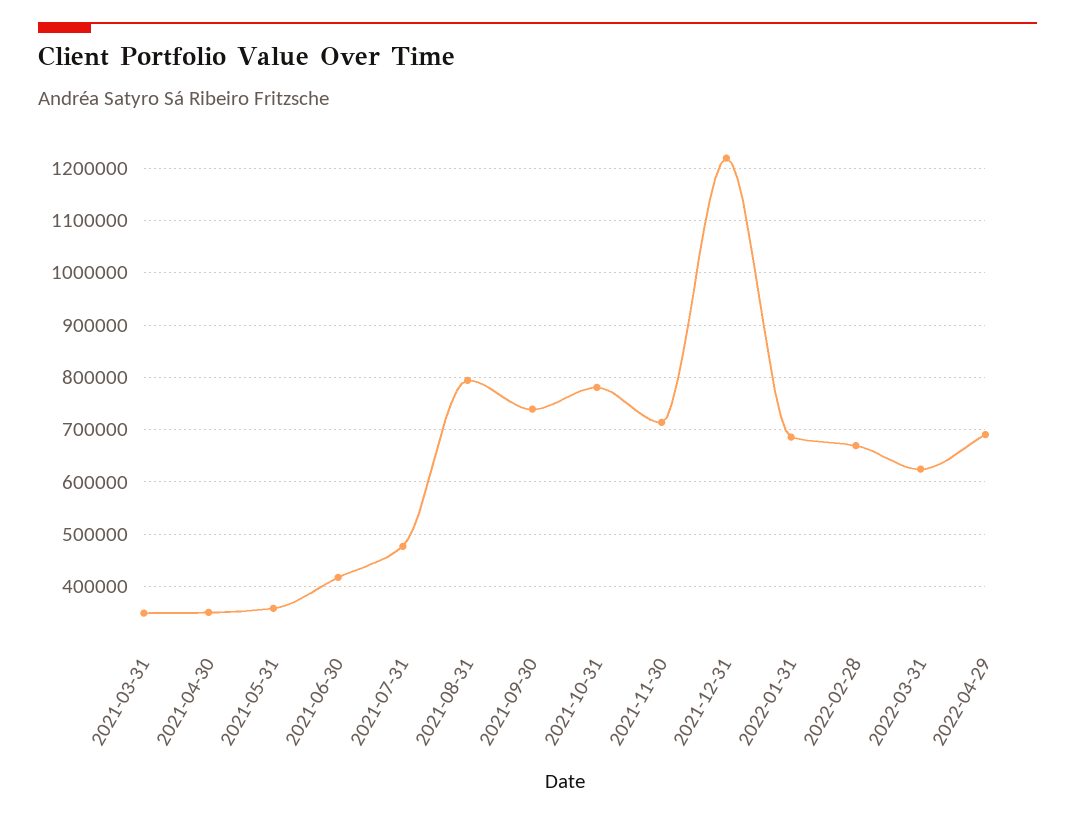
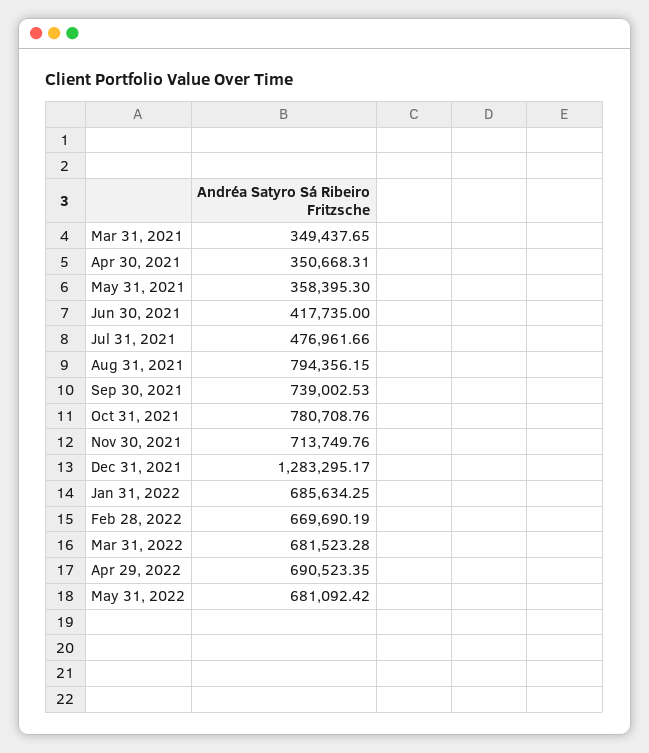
2021-12-31: 1220000 -> 1283295.17
2022-03-31: 620000 -> 681523.28
May 31, 2022: none -> 681092.42

